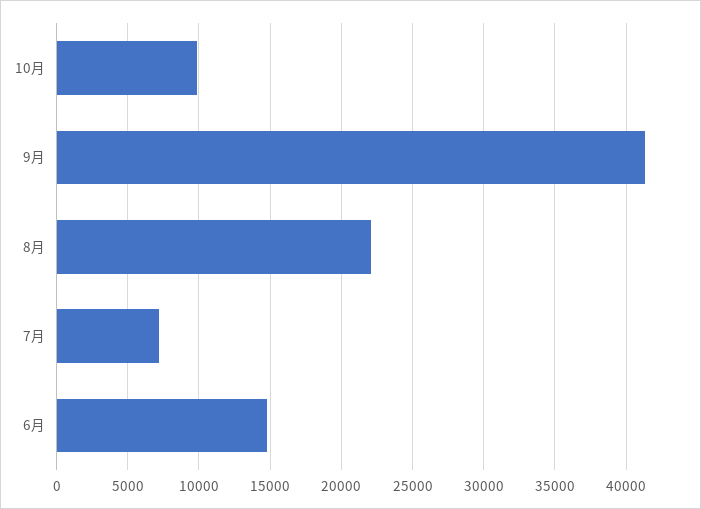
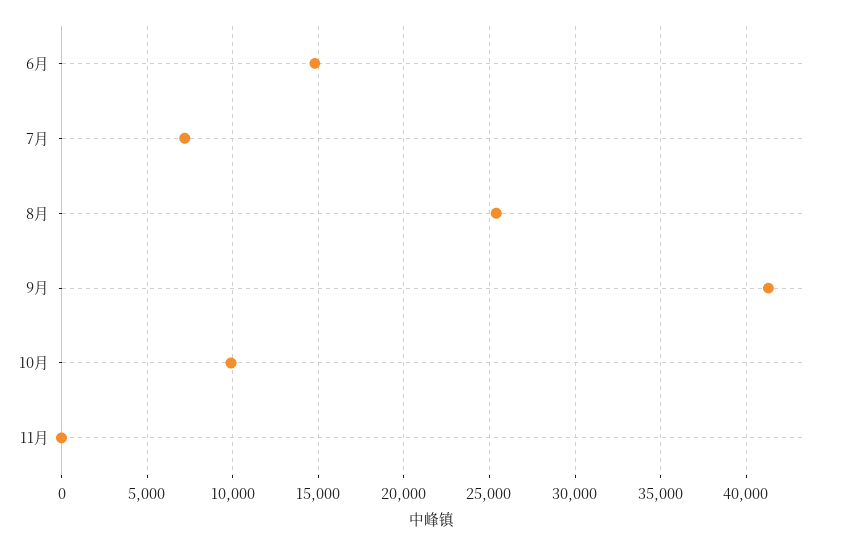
8月: 22000 -> 25500
11月: none -> 0

